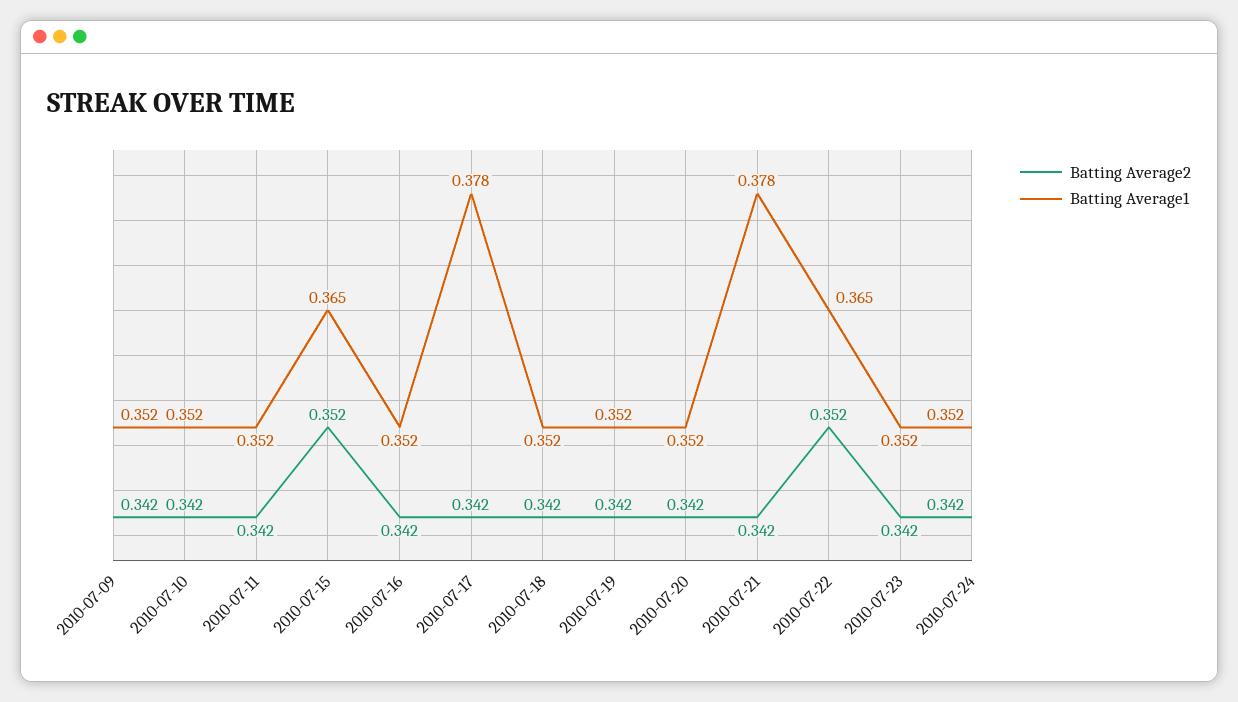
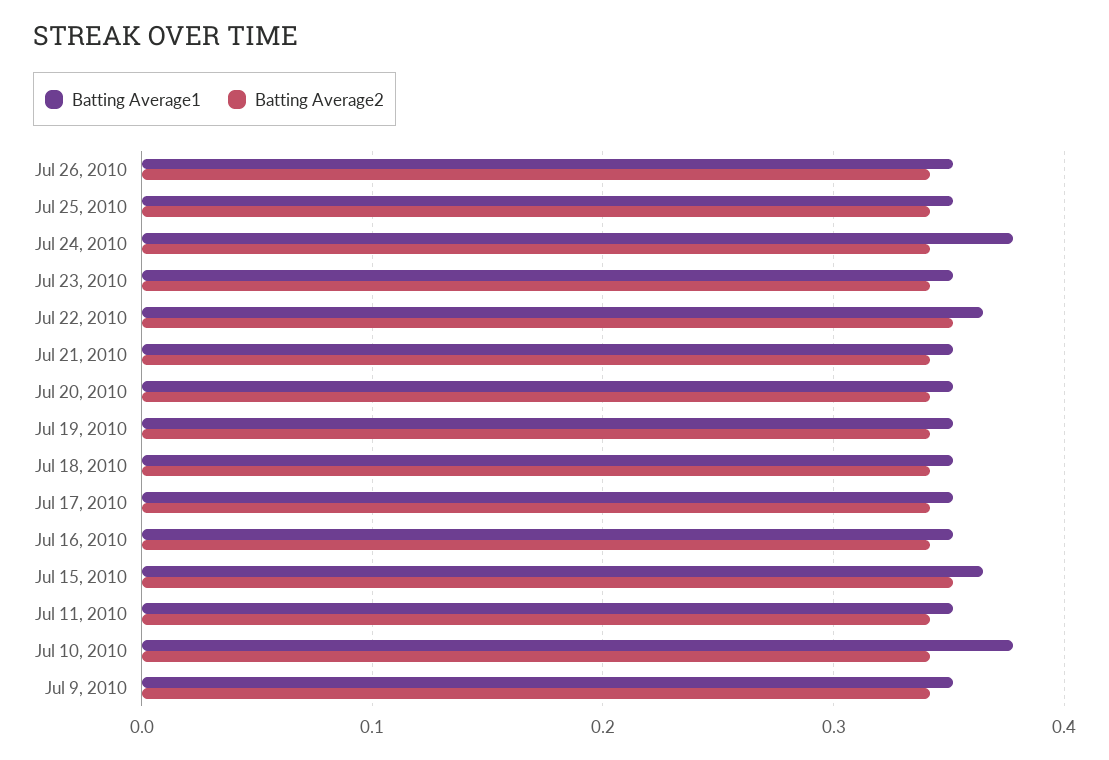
Batting Average1, 2010-07-10: 0.352 -> 0.38
Batting Average1, 2010-07-17: 0.378 -> 0.35
Batting Average1, 2010-07-21: 0.378 -> 0.35
Batting Average1, 2010-07-24: 0.352 -> 0.38
Batting Average1, Jul 26, 2010: none -> 0.35
Batting Average2, Jul 26, 2010: none -> 0.34
Batting Average1, Jul 25, 2010: none -> 0.35
Batting Average2, Jul 25, 2010: none -> 0.34

